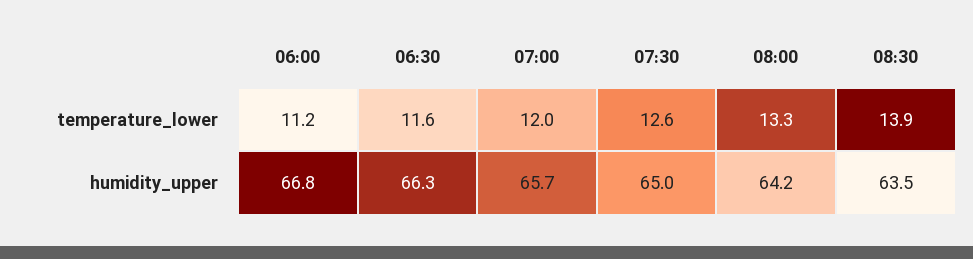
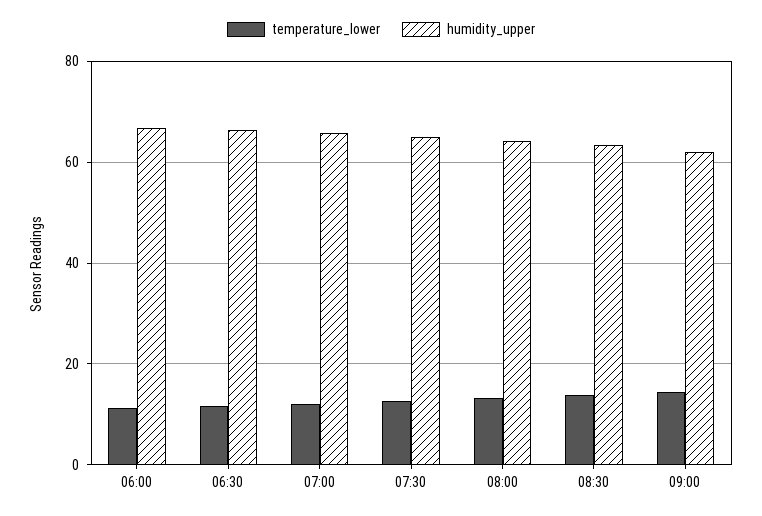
temperature_lower, 09:00: none -> 14
humidity_upper, 09:00: none -> 62

